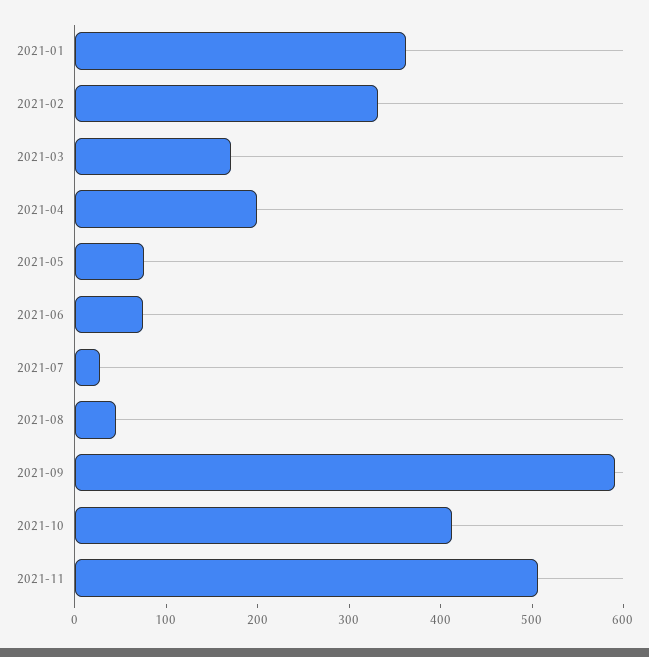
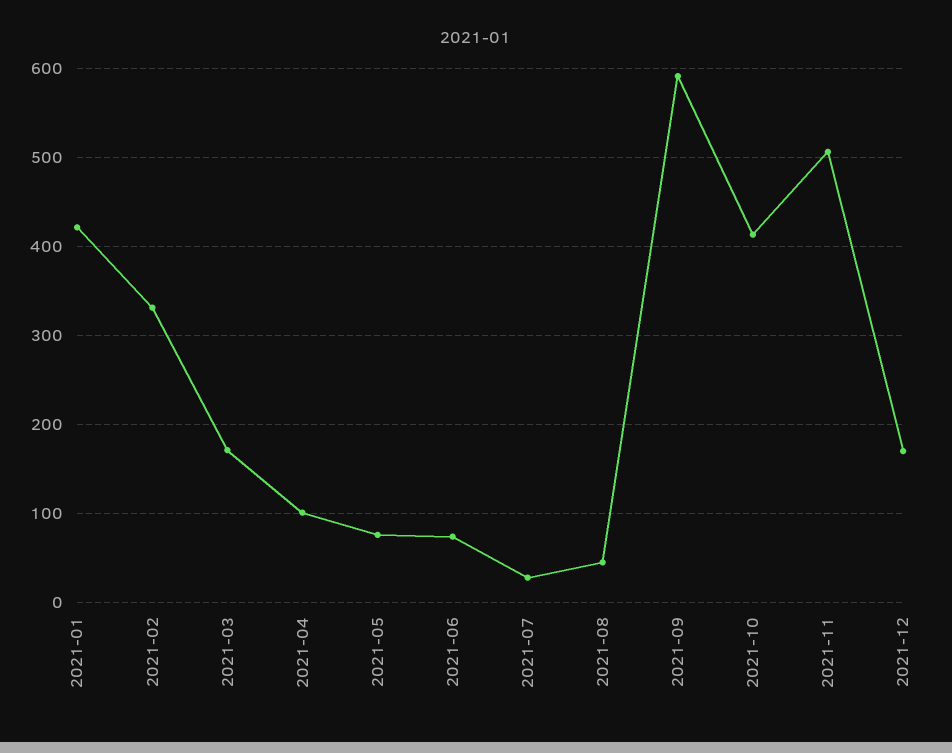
2021-01: 360 -> 420
2021-04: 200 -> 100
2021-12: none -> 170

